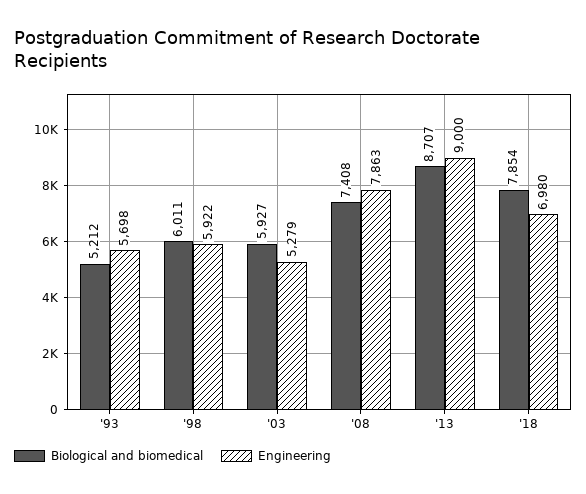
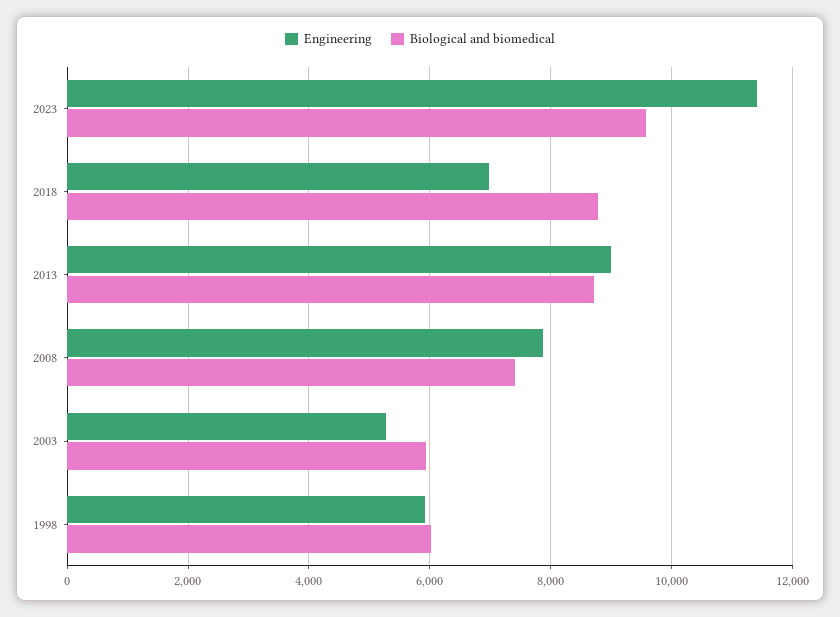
Biological and biomedical, '93: 5212 -> none
Engineering, '93: 5698 -> none
Biological and biomedical, '18: 7854 -> 8800
Engineering, 2023: none -> 11400
Biological and biomedical, 2023: none -> 9600

